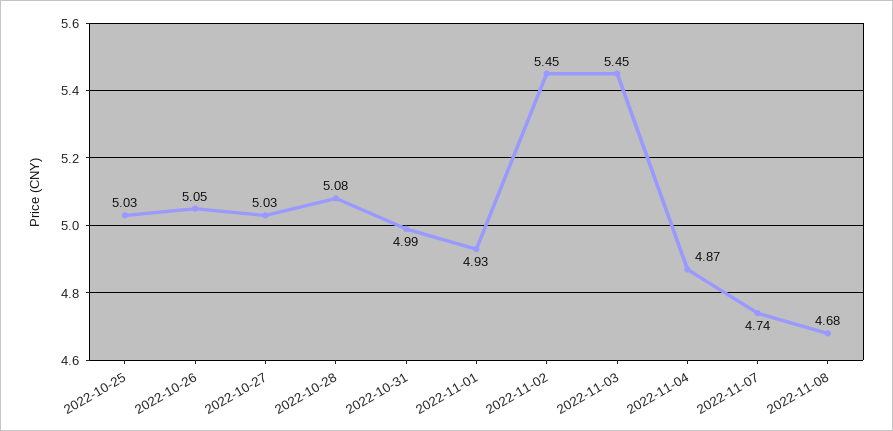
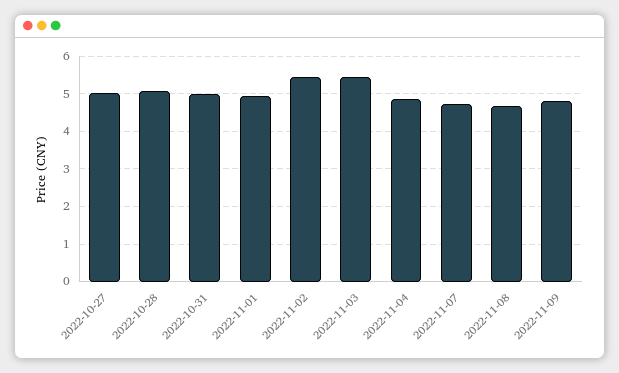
2022-10-25: 5.03 -> none
2022-10-26: 5.05 -> none
2022-11-09: none -> 4.8

